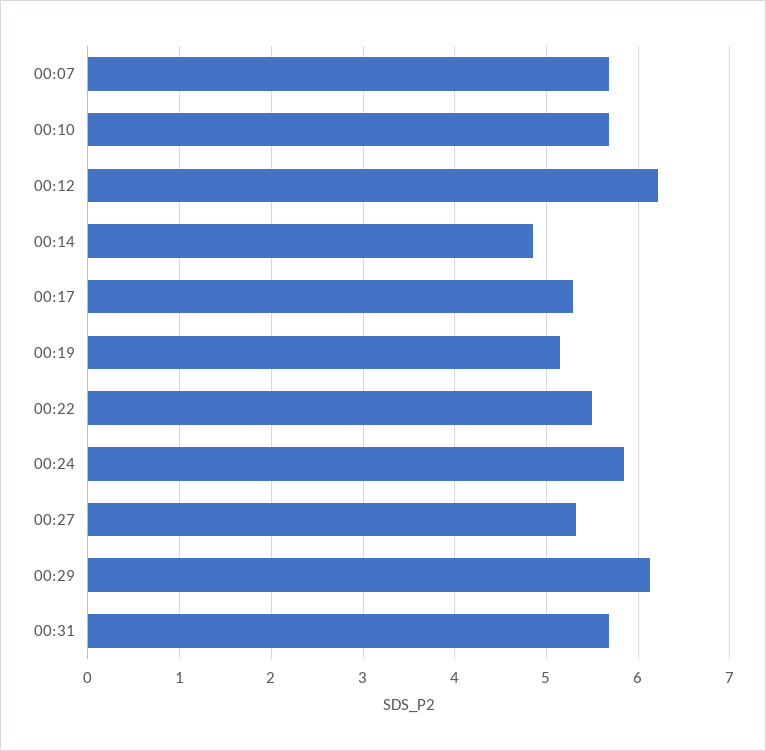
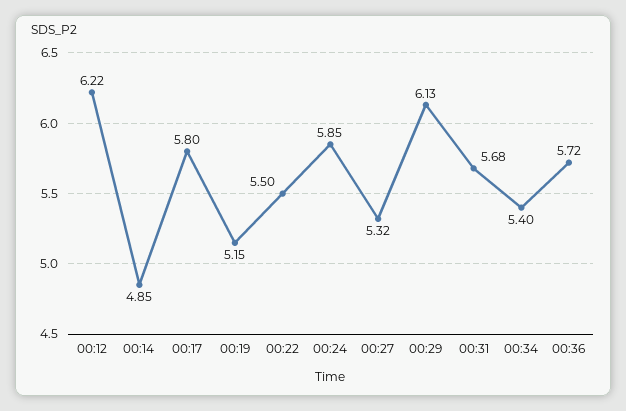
00:07: 5.7 -> none
00:10: 5.7 -> none
00:17: 5.3 -> 5.8
00:34: none -> 5.4
00:36: none -> 5.72

